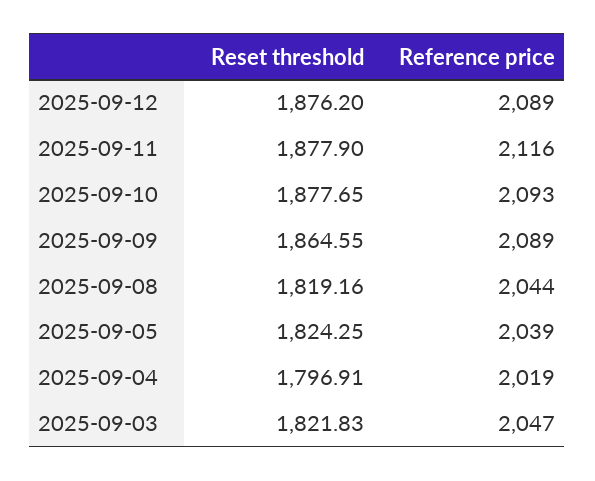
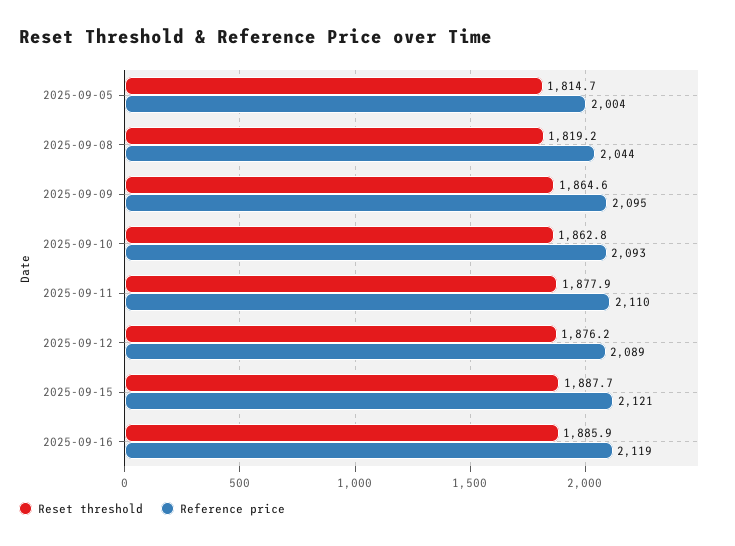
Reference price, 2025-09-11: 2116 -> 2110
Reset threshold, 2025-09-10: 1877.65 -> 1862.8
Reference price, 2025-09-09: 2089 -> 2095
Reset threshold, 2025-09-05: 1824.25 -> 1814.7
Reference price, 2025-09-05: 2039 -> 2004
Reset threshold, 2025-09-04: 1796.91 -> none
Reference price, 2025-09-04: 2019 -> none
Reset threshold, 2025-09-03: 1821.83 -> none
Reference price, 2025-09-03: 2047 -> none
Reset threshold, 2025-09-15: none -> 1887.7
Reference price, 2025-09-15: none -> 2121
Reset threshold, 2025-09-16: none -> 1885.9
Reference price, 2025-09-16: none -> 2119

